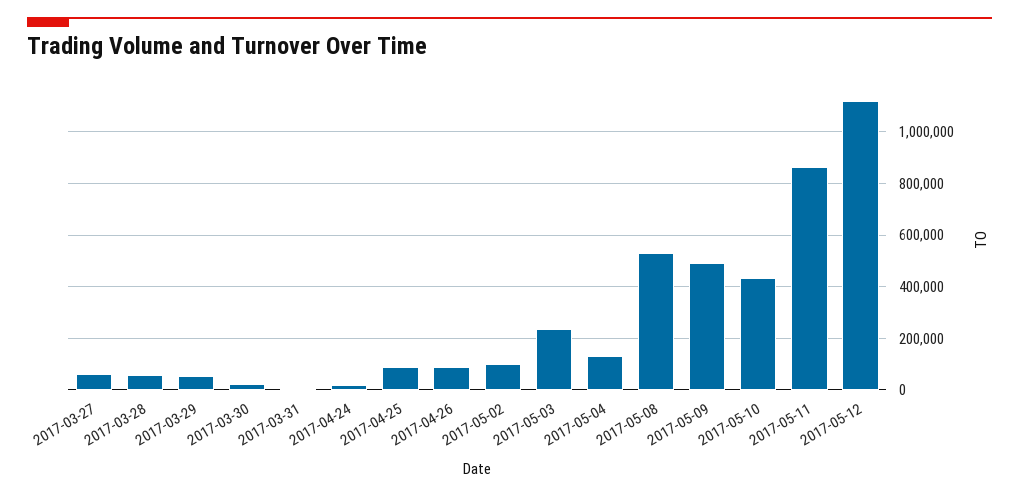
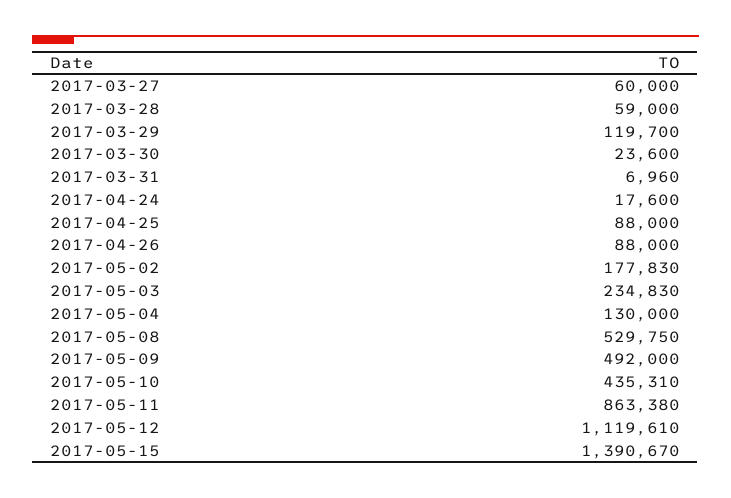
2017-03-29: 50000 -> 119700
2017-05-02: 100000 -> 177830
2017-05-15: none -> 1390670

